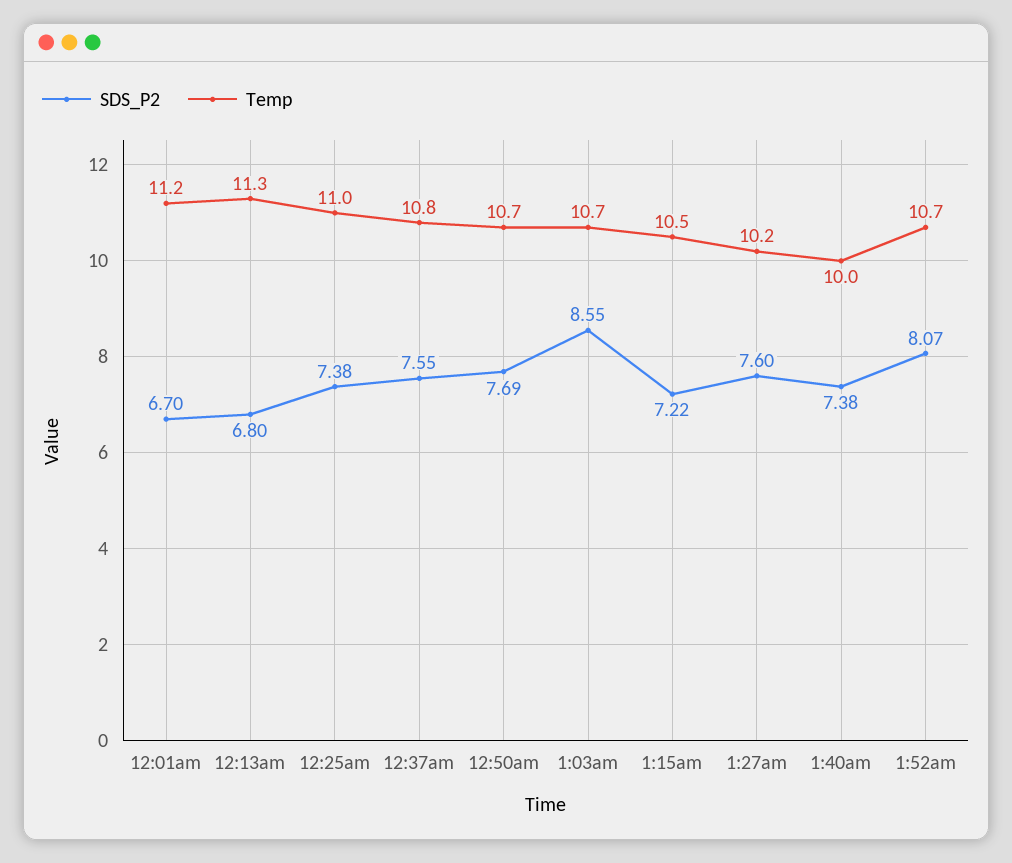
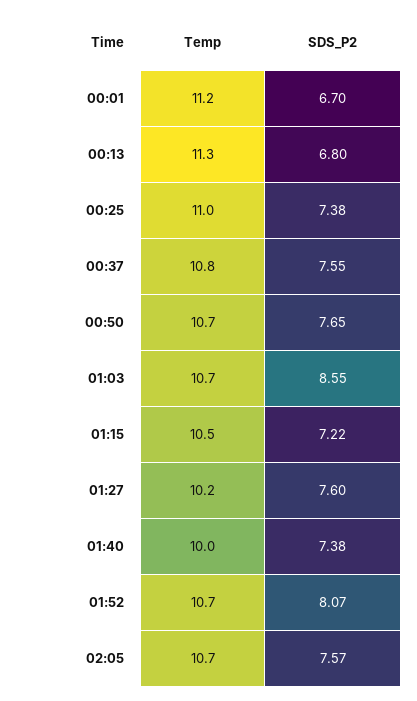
SDS_P2, 12:50am: 7.69 -> 7.65
Temp, 02:05: none -> 10.7
SDS_P2, 02:05: none -> 7.57

